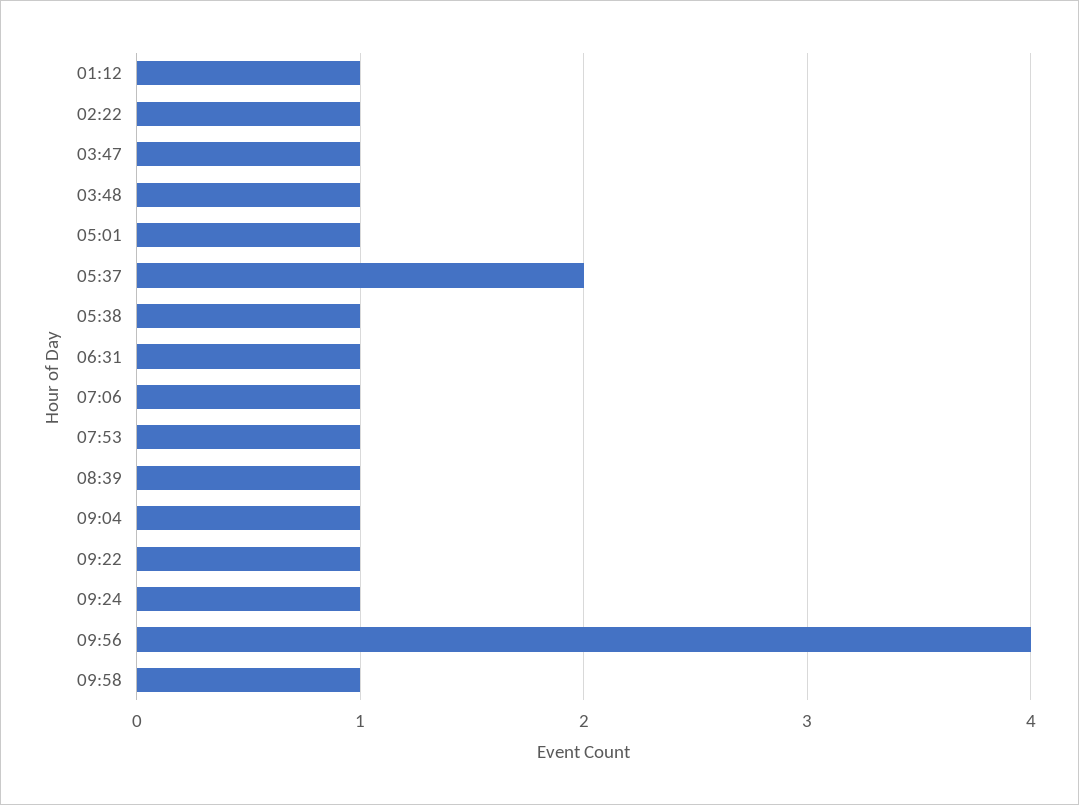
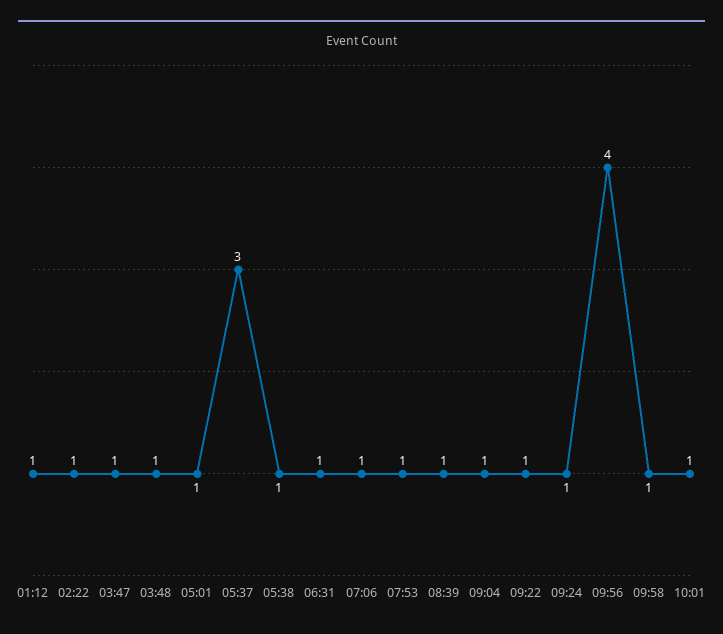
05:37: 2 -> 3
10:01: none -> 1

